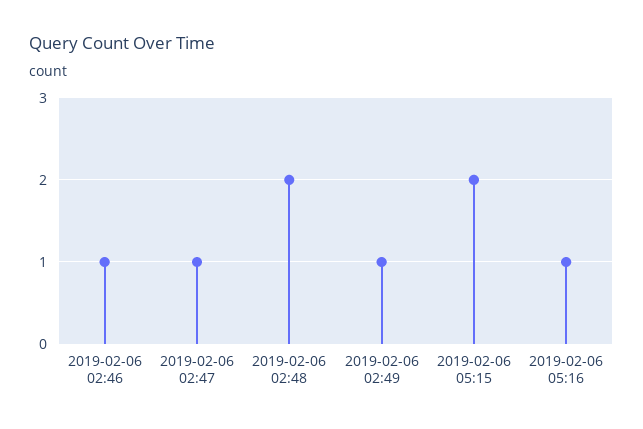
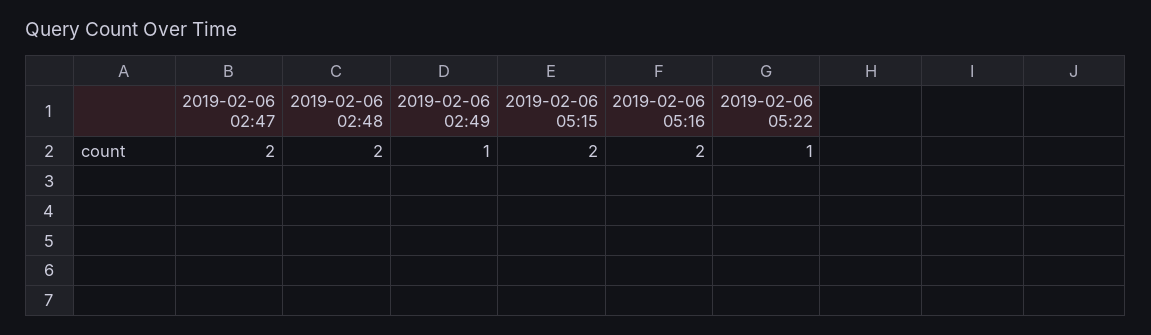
2019-02-06 02:46: 1 -> none
2019-02-06 02:47: 1 -> 2
2019-02-06 05:16: 1 -> 2
2019-02-06 05:22: none -> 1

